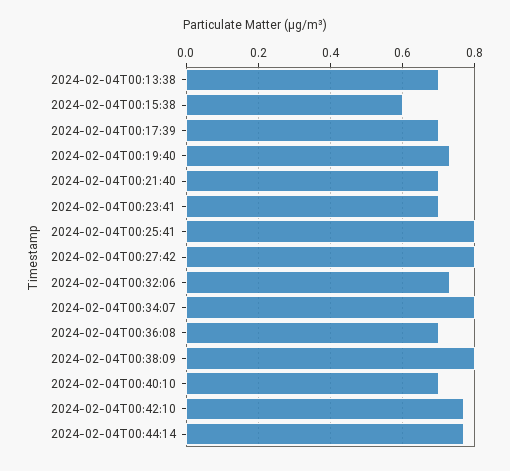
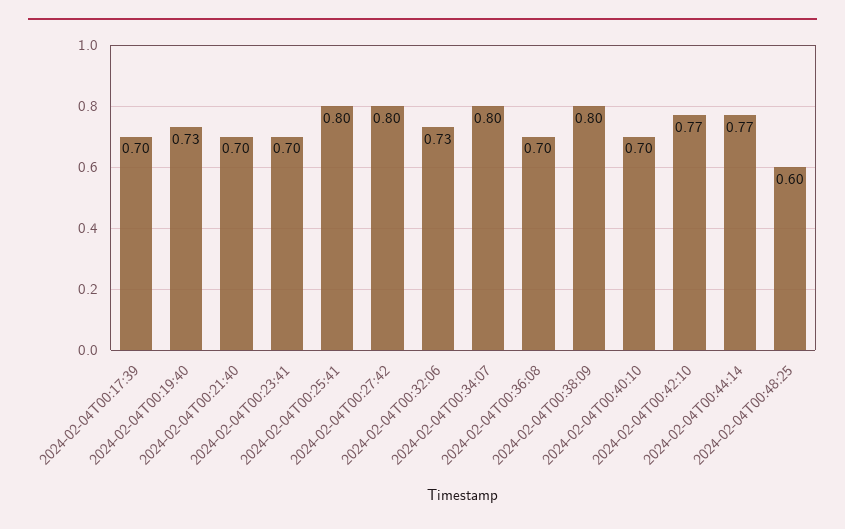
2024-02-04T00:13:38: 0.7 -> none
2024-02-04T00:15:38: 0.6 -> none
2024-02-04T00:48:25: none -> 0.6

